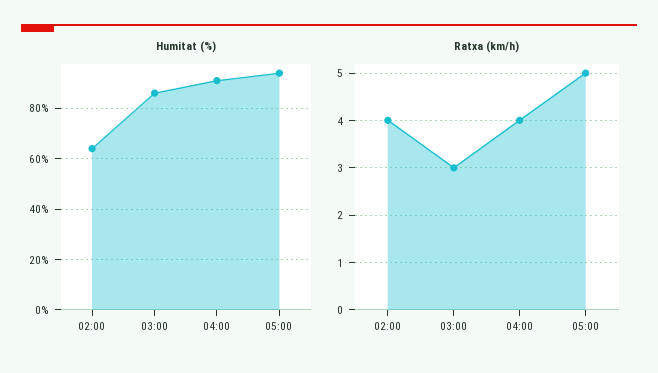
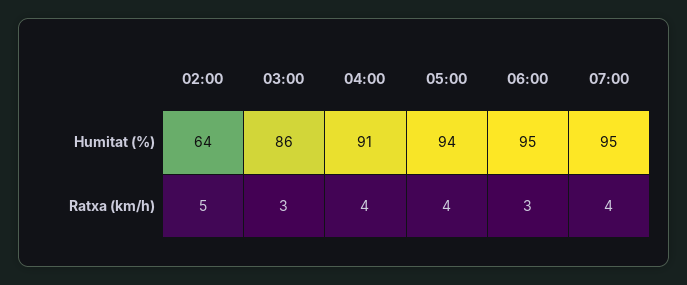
Ratxa (km/h), 02:00: 4 -> 5
Ratxa (km/h), 05:00: 5 -> 4
Humitat (%), 06:00: none -> 95
Humitat (%), 07:00: none -> 95
Ratxa (km/h), 06:00: none -> 3
Ratxa (km/h), 07:00: none -> 4

